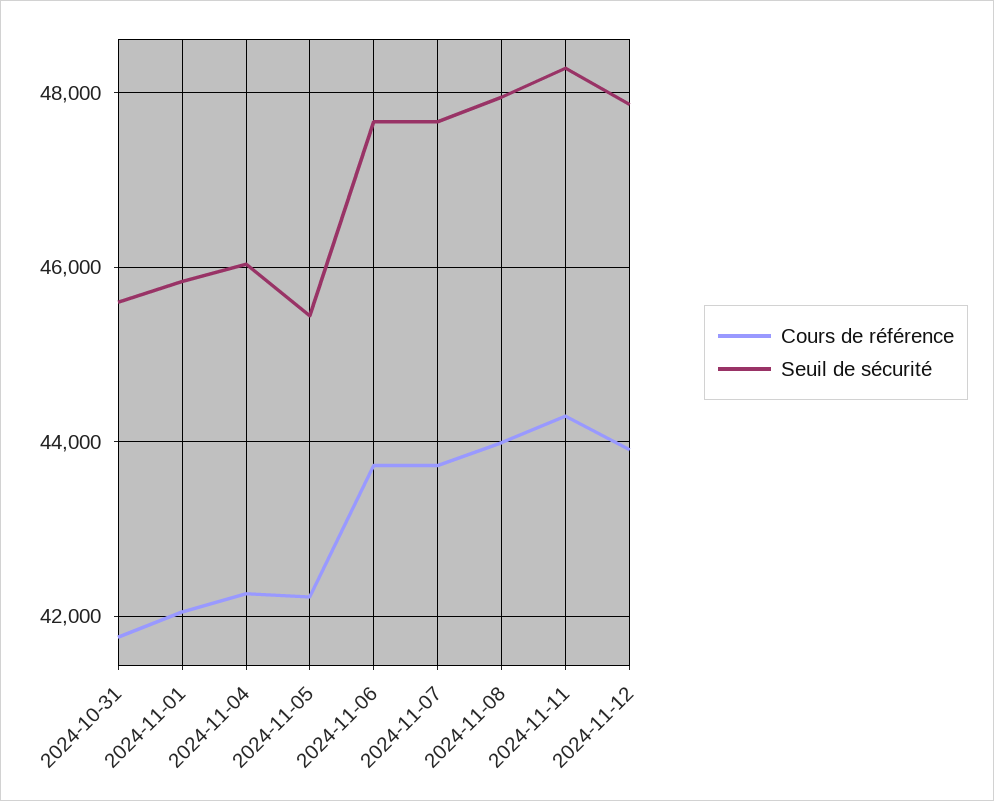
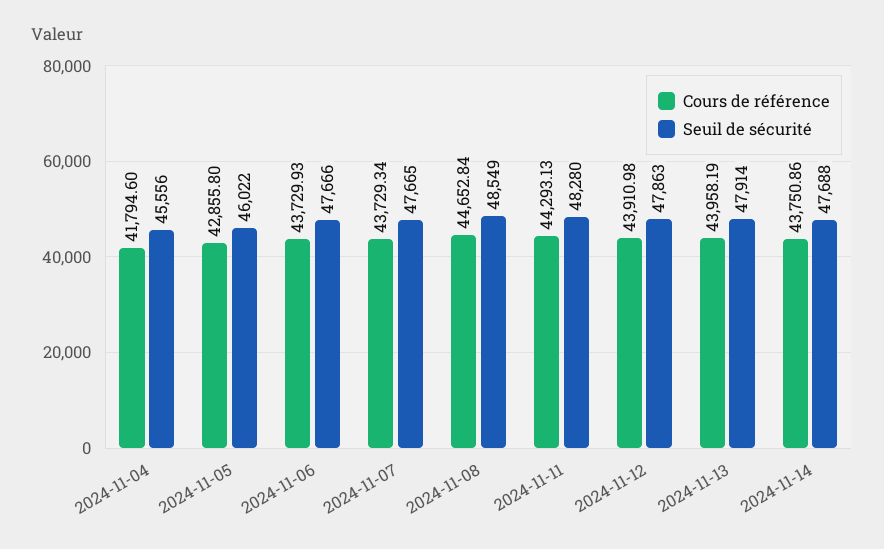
Cours de référence, 2024-10-31: 41800 -> none
Seuil de sécurité, 2024-10-31: 45600 -> none
Cours de référence, 2024-11-01: 42000 -> none
Seuil de sécurité, 2024-11-01: 45800 -> none
Cours de référence, 2024-11-04: 42200 -> 41794.6
Seuil de sécurité, 2024-11-04: 46000 -> 45556
Cours de référence, 2024-11-05: 42200 -> 42855.8
Seuil de sécurité, 2024-11-05: 45400 -> 46022
Cours de référence, 2024-11-08: 44000 -> 44652.84
Seuil de sécurité, 2024-11-08: 48000 -> 48549
Cours de référence, 2024-11-13: none -> 43958.19
Seuil de sécurité, 2024-11-13: none -> 47914
Cours de référence, 2024-11-14: none -> 43750.86
Seuil de sécurité, 2024-11-14: none -> 47688

